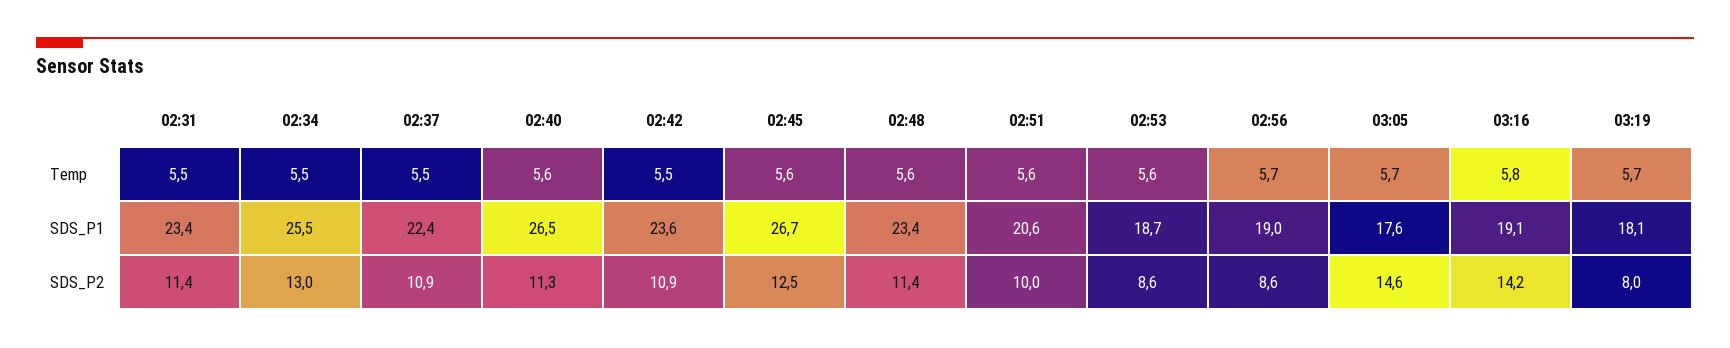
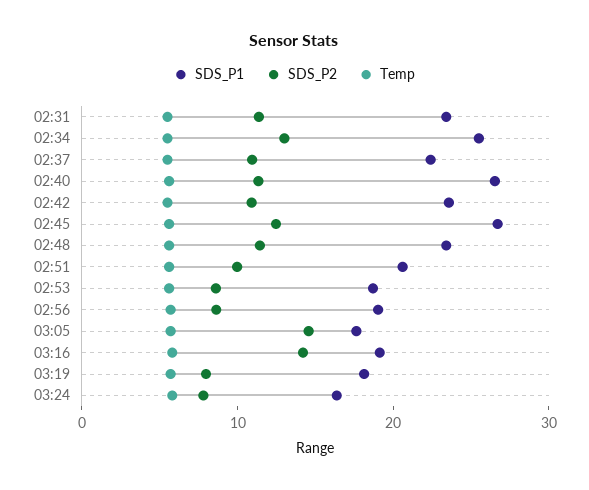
SDS_P1, 03:24: none -> 16
SDS_P2, 03:24: none -> 8
Temp, 03:24: none -> 6

